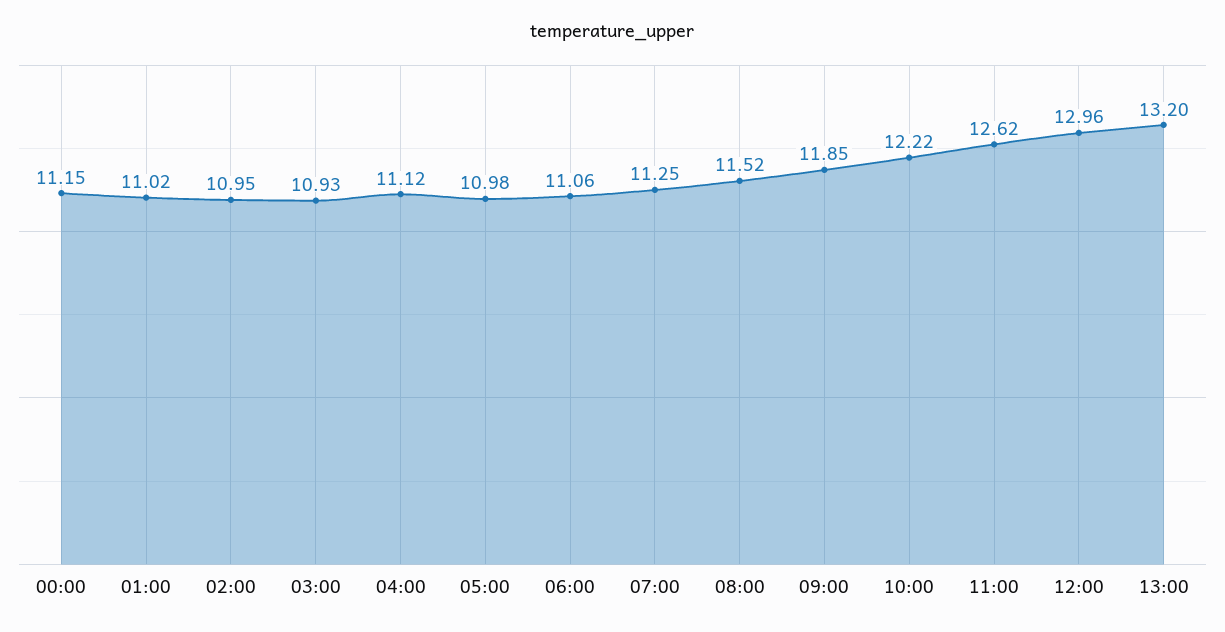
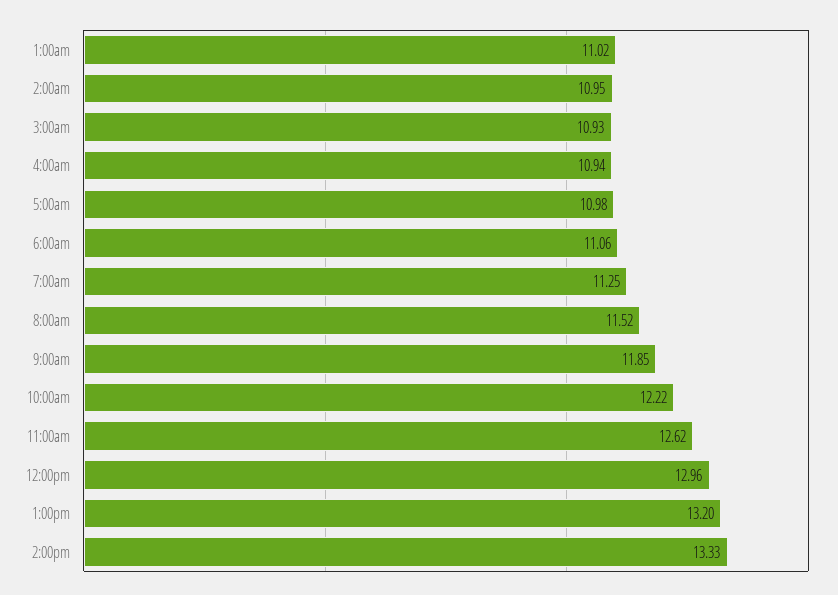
00:00: 11.15 -> none
04:00: 11.12 -> 10.94
2:00pm: none -> 13.33

